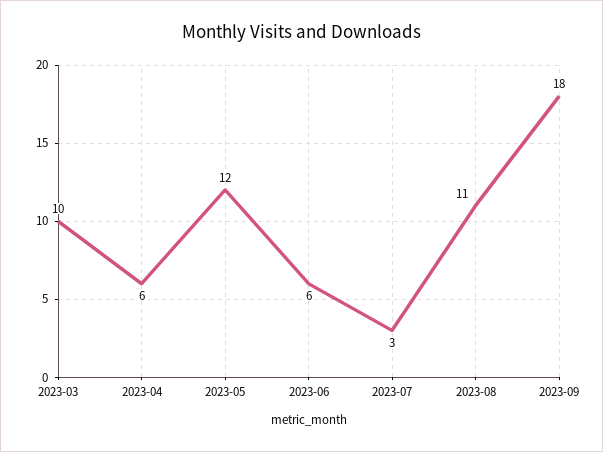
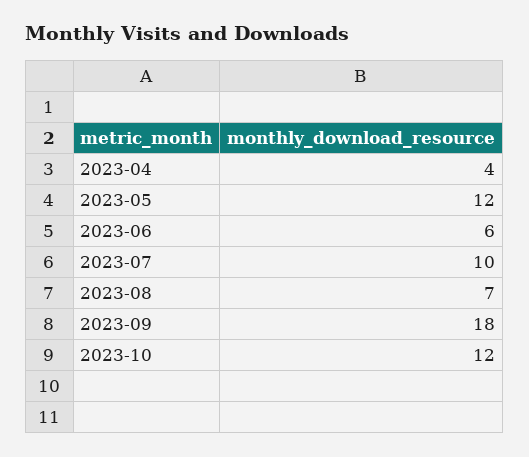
2023-03: 10 -> none
2023-04: 6 -> 4
2023-07: 3 -> 10
2023-08: 11 -> 7
2023-10: none -> 12

